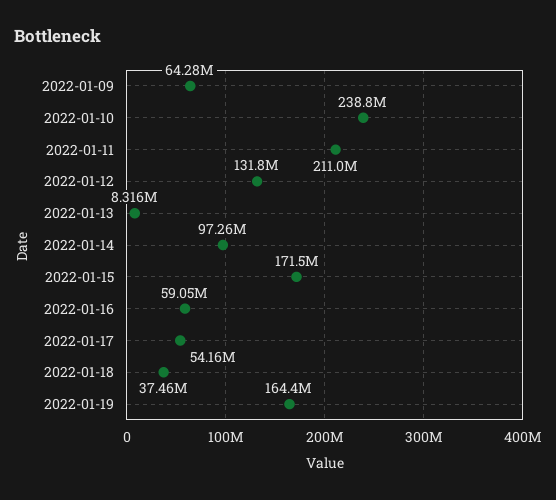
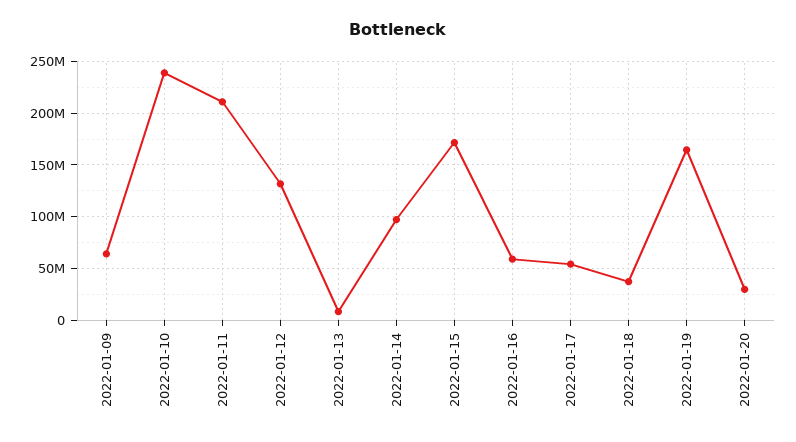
2022-01-20: none -> 30000000

